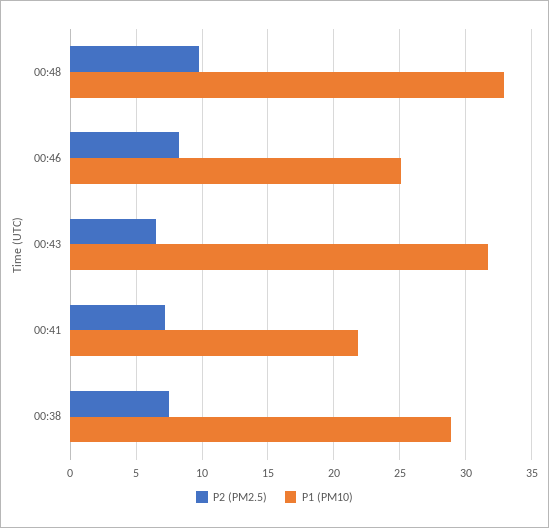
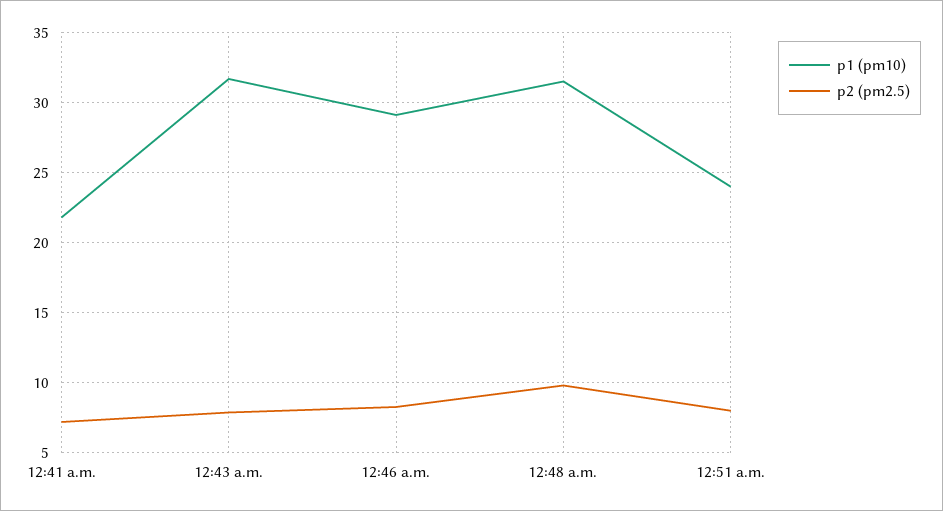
P1 (PM10), 00:48: 33 -> 31.5
P1 (PM10), 00:46: 25 -> 29
P2 (PM2.5), 00:43: 6.5 -> 8
P2 (PM2.5), 00:38: 7.5 -> none
P1 (PM10), 00:38: 29 -> none
P1 (PM10), 12:51 a.m.: none -> 24
P2 (PM2.5), 12:51 a.m.: none -> 8

